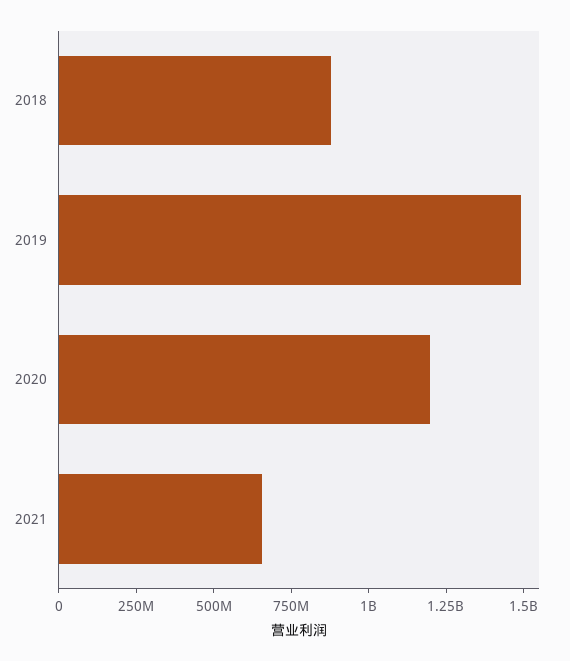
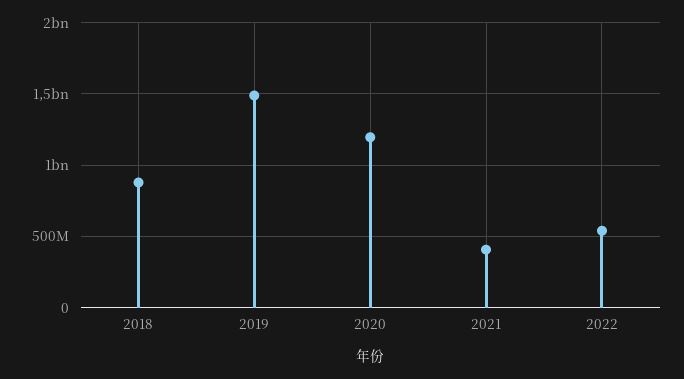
2021: 650000000 -> 400000000
2022: none -> 550000000

